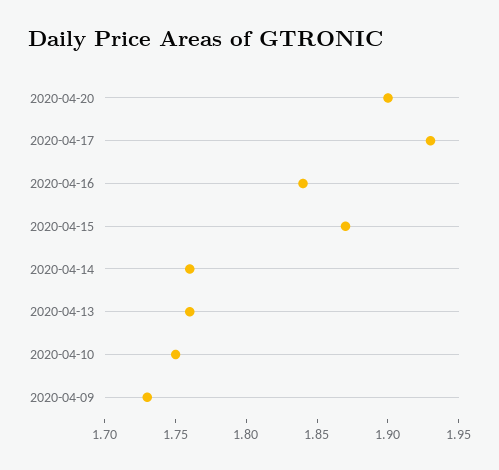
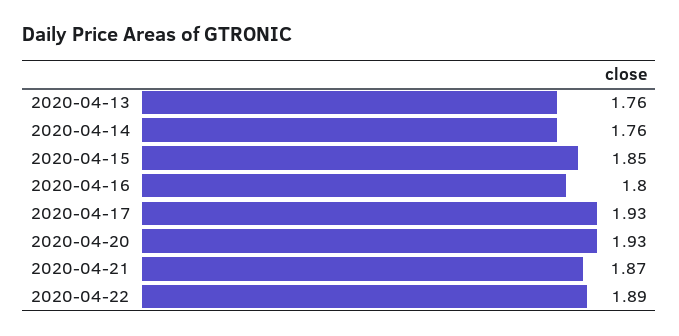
2020-04-20: 1.9 -> 1.93
2020-04-16: 1.84 -> 1.8
2020-04-15: 1.87 -> 1.85
2020-04-10: 1.75 -> none
2020-04-09: 1.73 -> none
2020-04-21: none -> 1.87
2020-04-22: none -> 1.89

